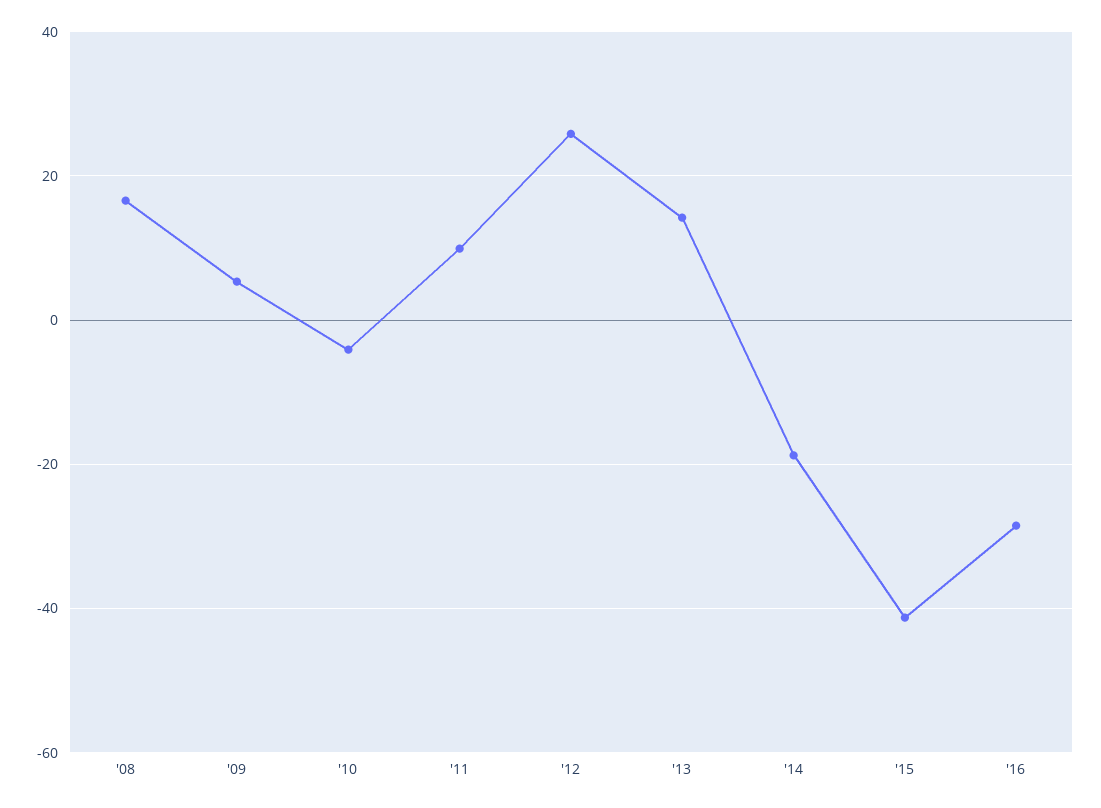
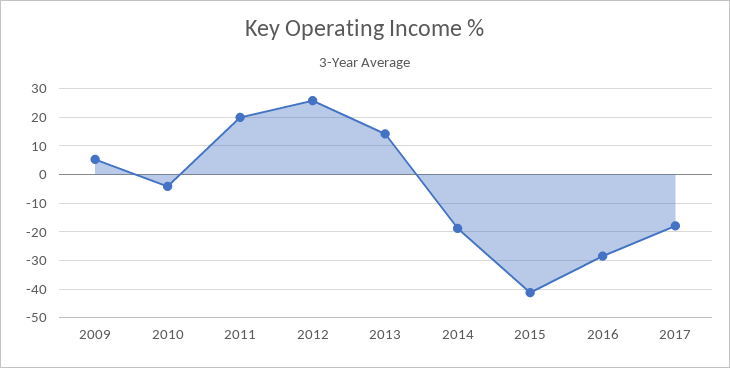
'08: 16 -> none
'11: 10 -> 20
2017: none -> -17.5

